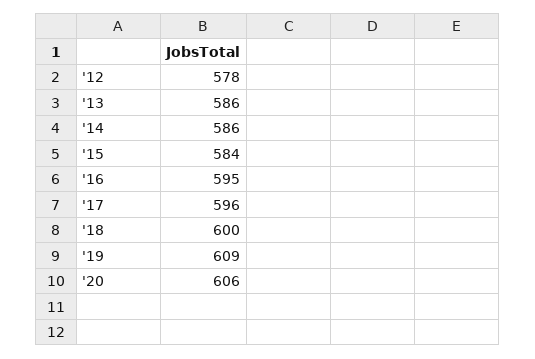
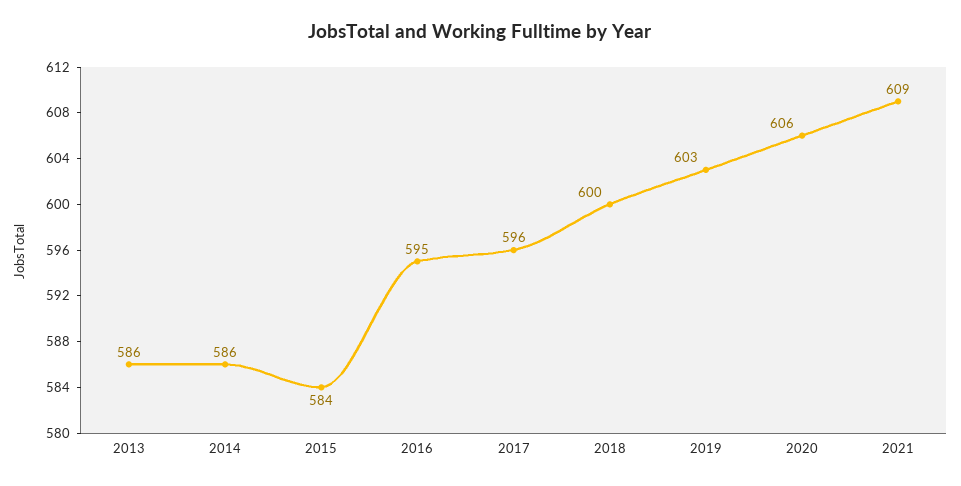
'12: 578 -> none
'19: 609 -> 603
2021: none -> 609

